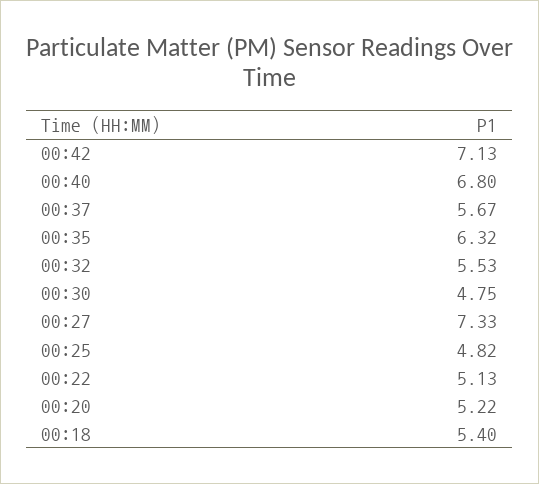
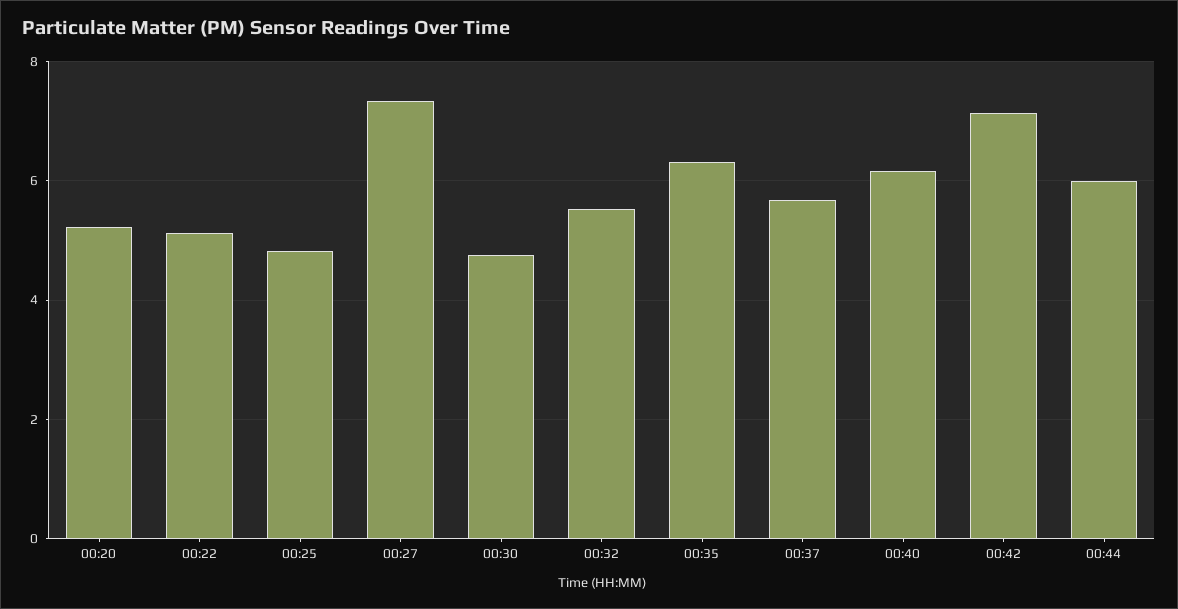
00:40: 6.8 -> 6.2
00:18: 5.4 -> none
00:44: none -> 6

